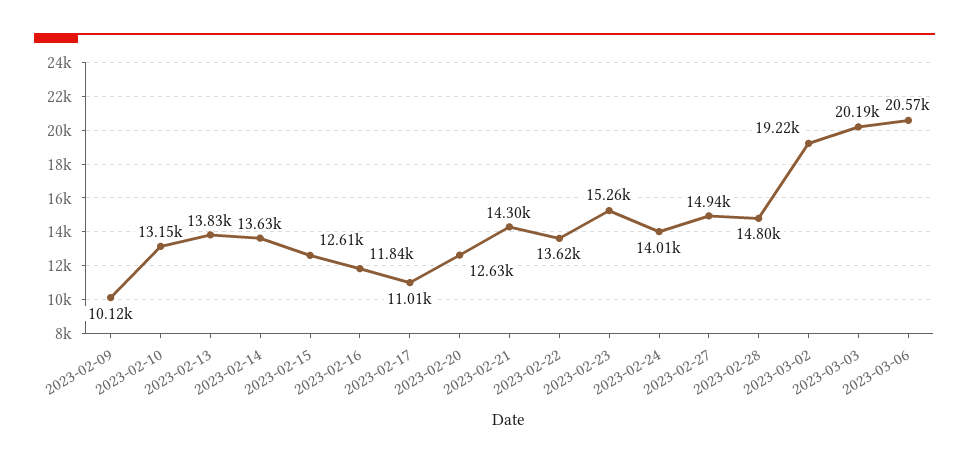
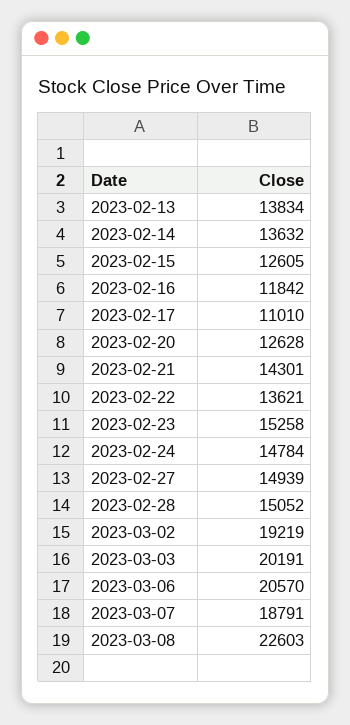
2023-02-09: 10120 -> none
2023-02-10: 13150 -> none
2023-02-24: 14010 -> 14784
2023-02-28: 14800 -> 15052
2023-03-07: none -> 18791
2023-03-08: none -> 22603

